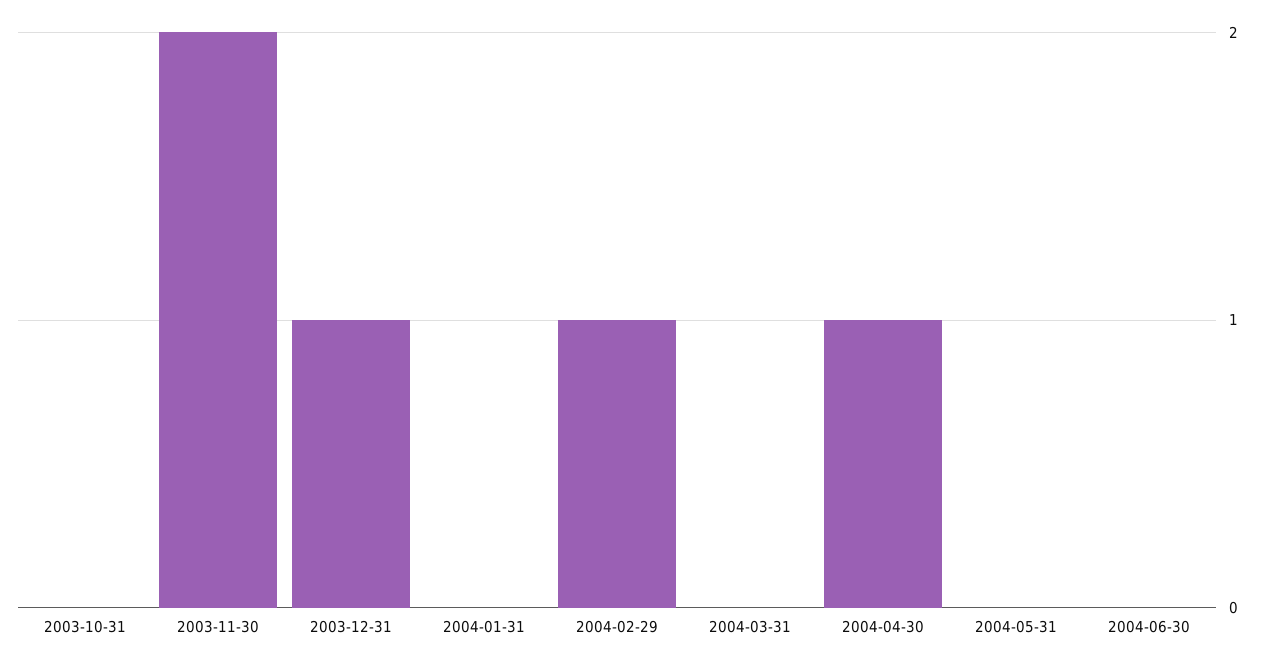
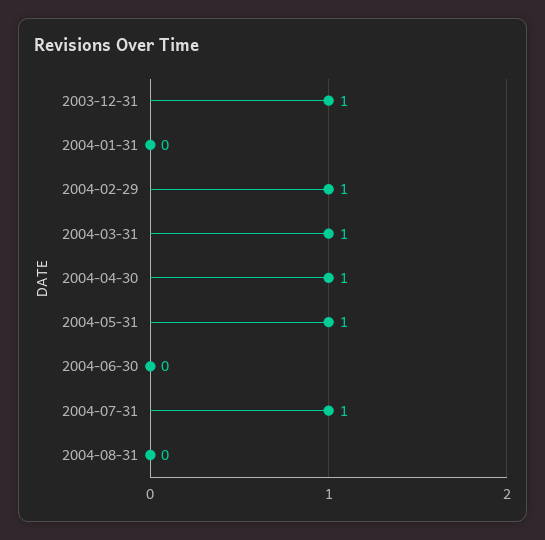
2003-10-31: 0 -> none
2003-11-30: 2 -> none
2004-03-31: 0 -> 1
2004-05-31: 0 -> 1
2004-07-31: none -> 1
2004-08-31: none -> 0

